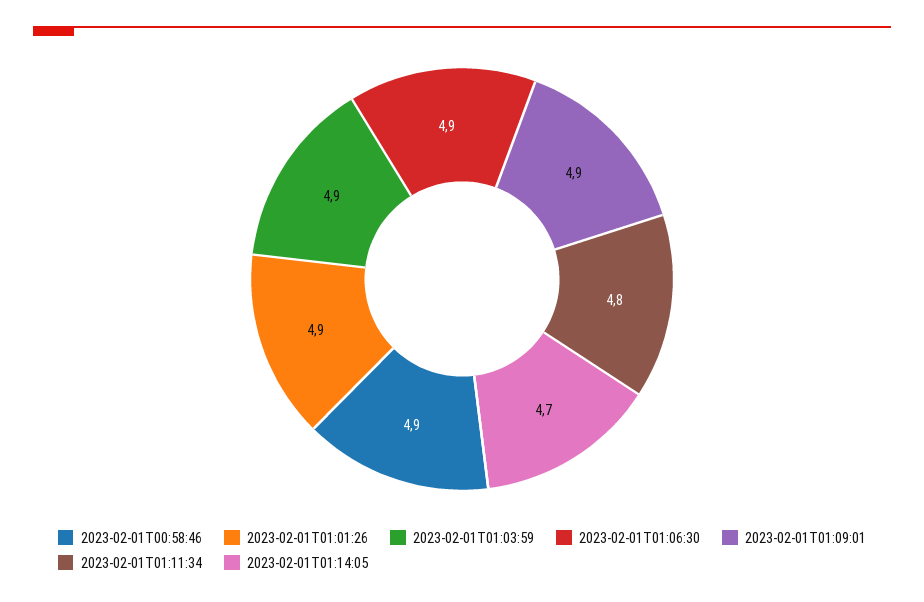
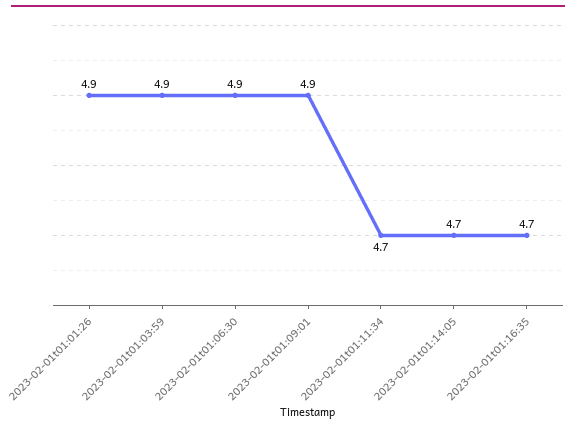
2023-02-01T00:58:46: 4.9 -> none
2023-02-01T01:11:34: 4.8 -> 4.7
2023-02-01t01:16:35: none -> 4.7

